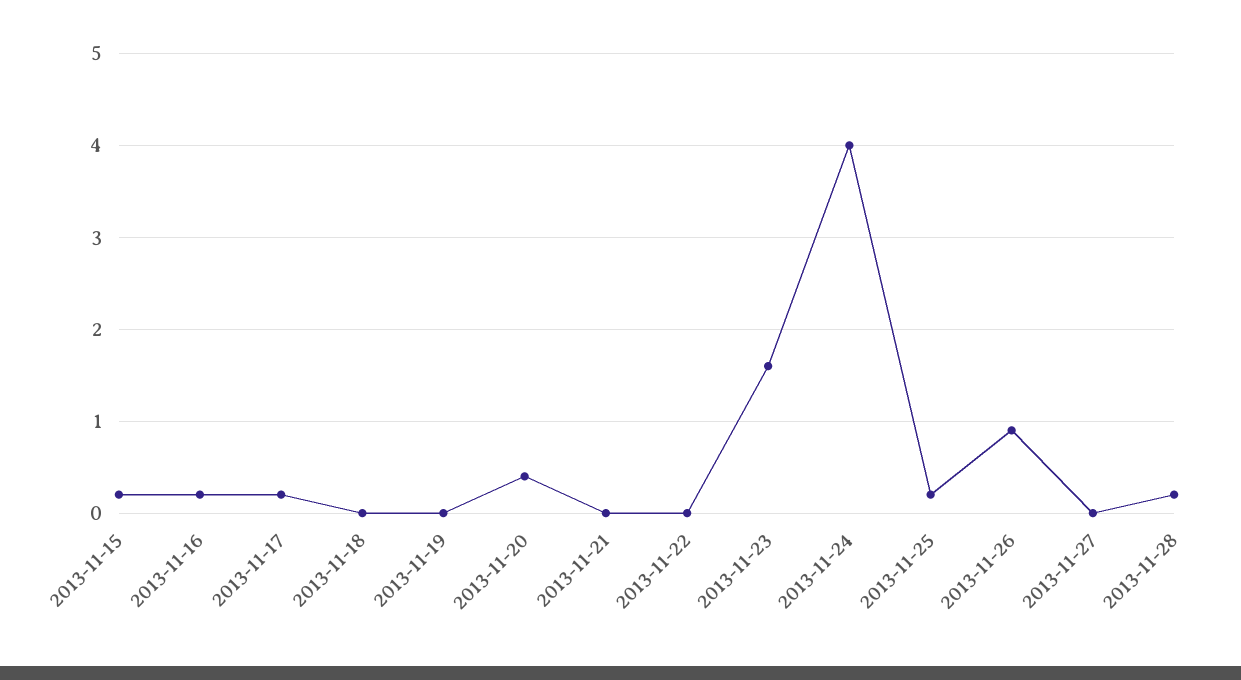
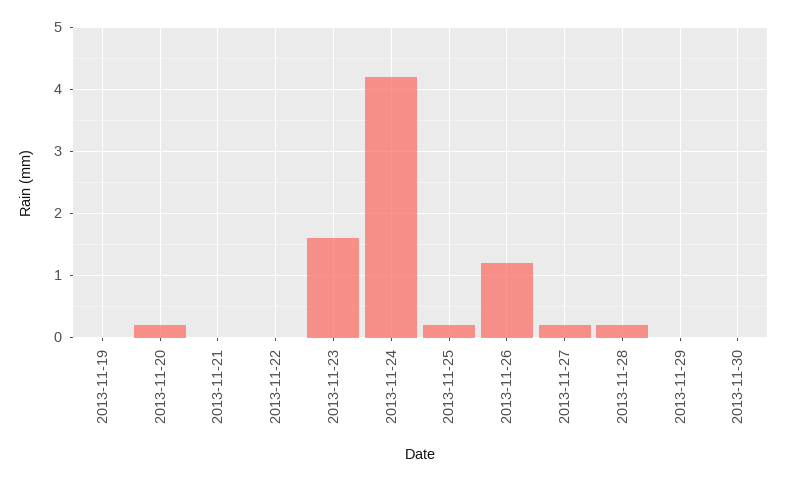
2013-11-15: 0.2 -> none
2013-11-16: 0.2 -> none
2013-11-17: 0.2 -> none
2013-11-18: 0 -> none
2013-11-20: 0.4 -> 0.2
2013-11-24: 4 -> 4.2
2013-11-26: 0.9 -> 1.2
2013-11-27: 0 -> 0.2
2013-11-29: none -> 0
2013-11-30: none -> 0

